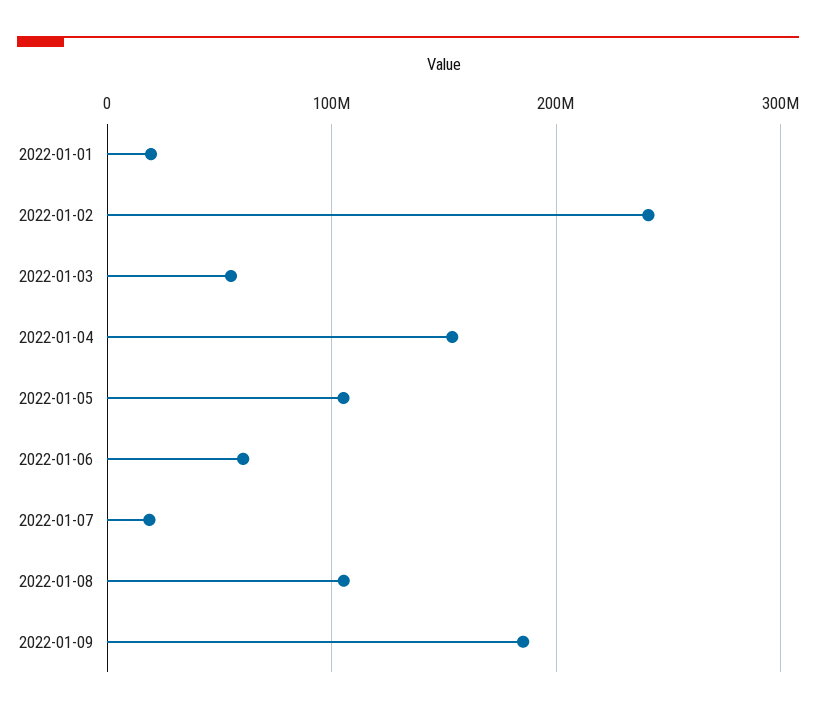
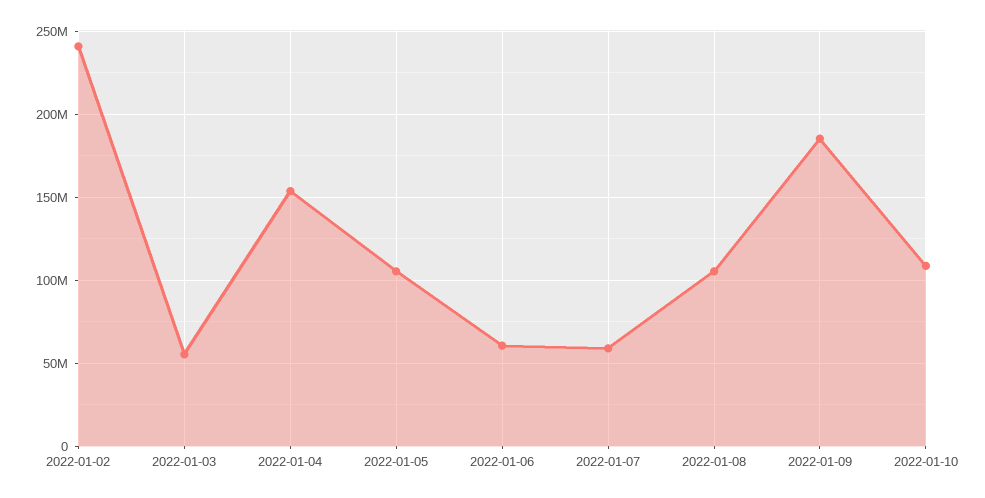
2022-01-01: 20000000 -> none
2022-01-07: 20000000 -> 60000000
2022-01-10: none -> 110000000

